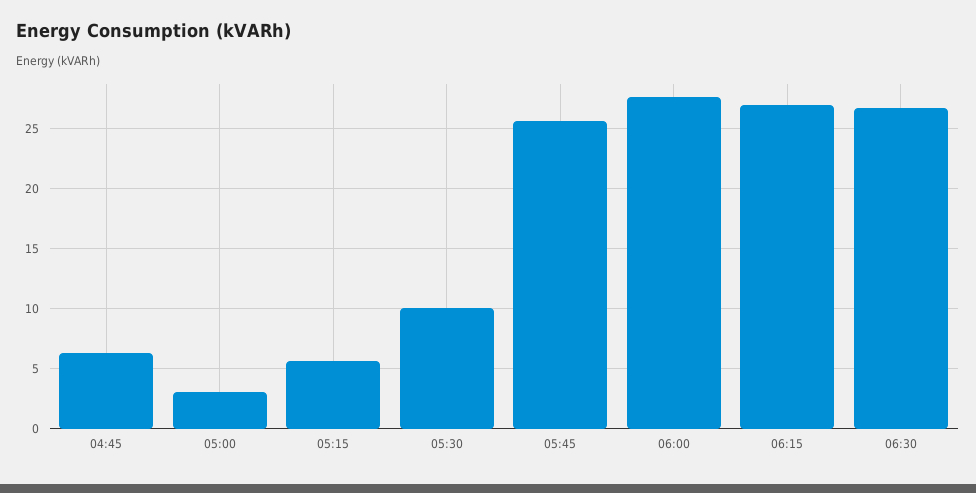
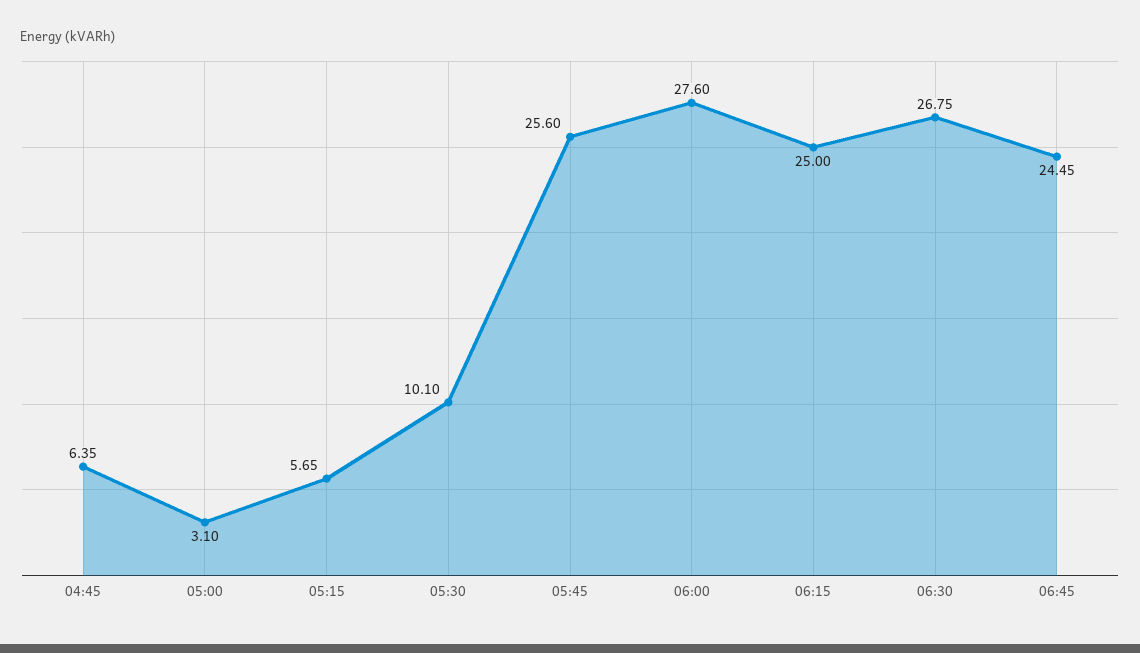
06:15: 27 -> 25
06:45: none -> 24.45

